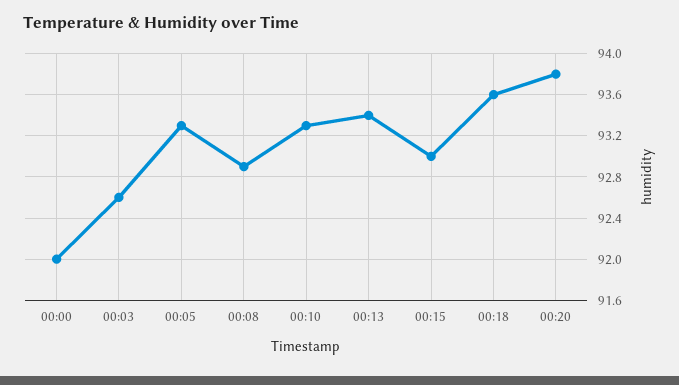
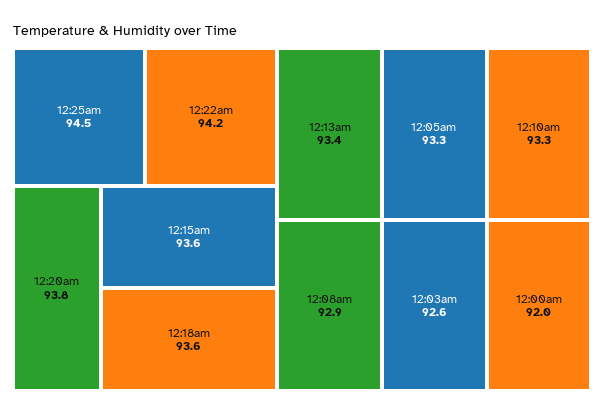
00:15: 93 -> 93.6
12:25am: none -> 94.5
12:22am: none -> 94.2

